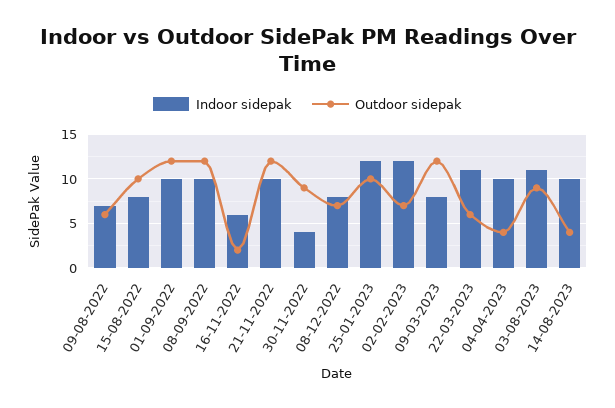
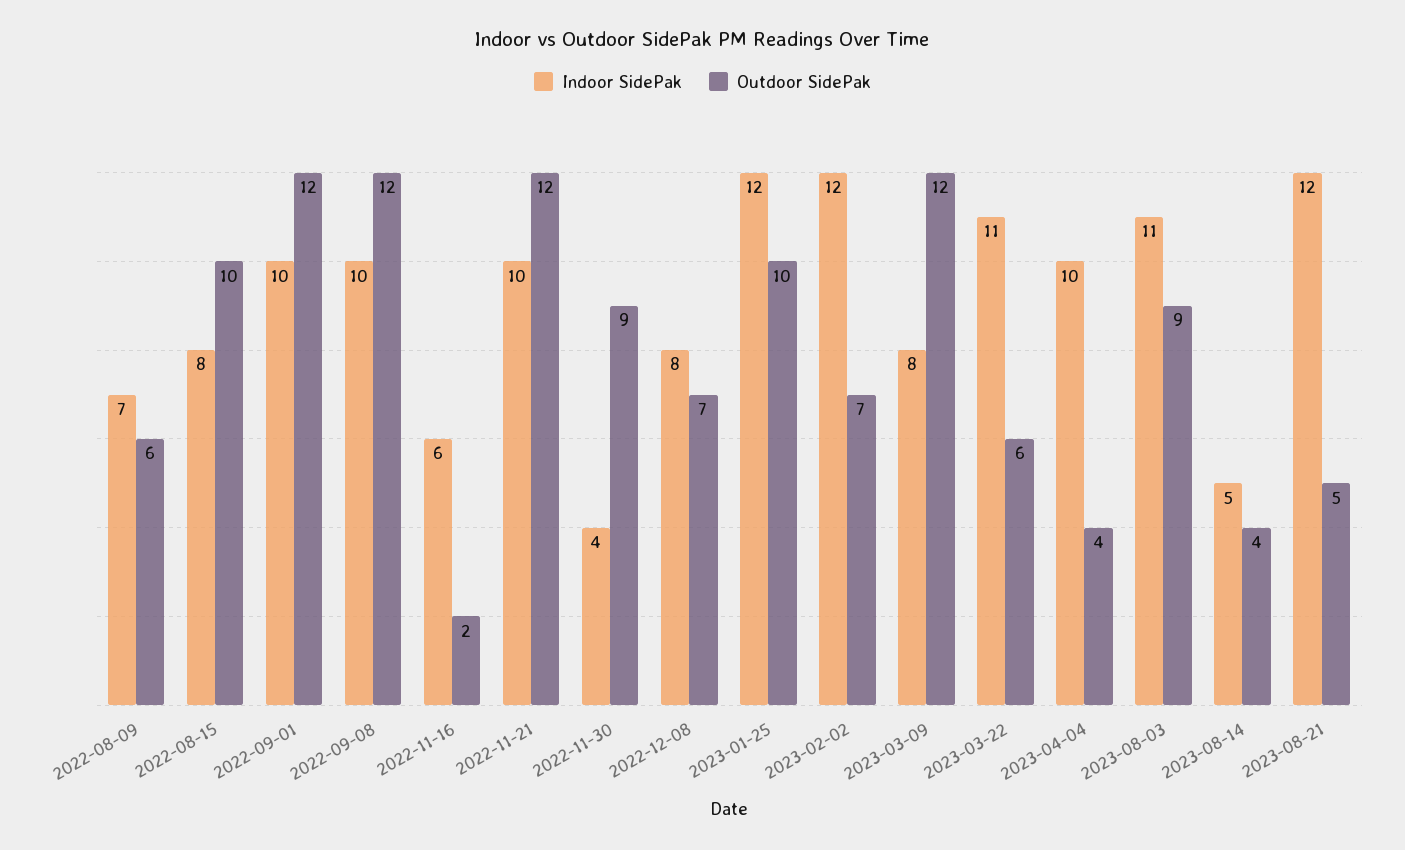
Indoor sidepak, 14-08-2023: 10 -> 5
Indoor sidepak, 2023-08-21: none -> 12
Outdoor sidepak, 2023-08-21: none -> 5

